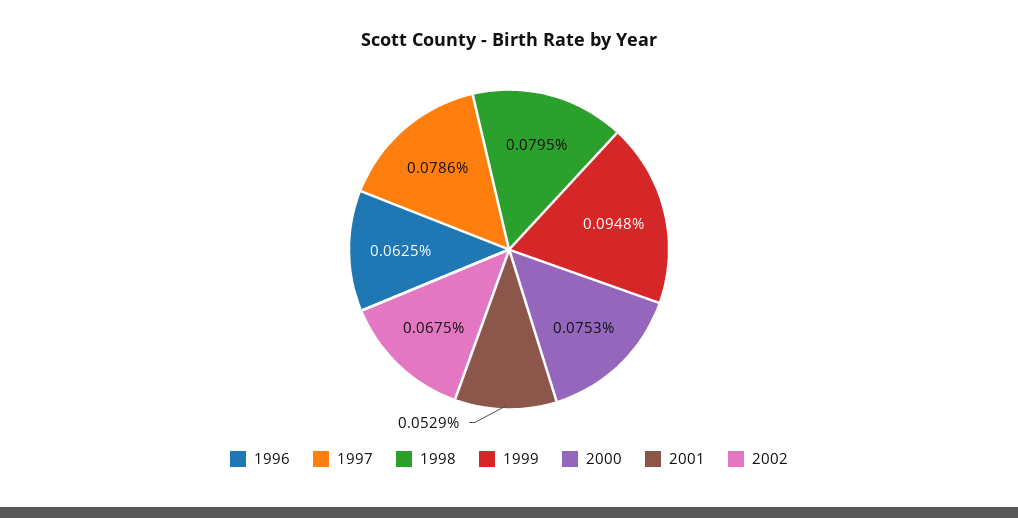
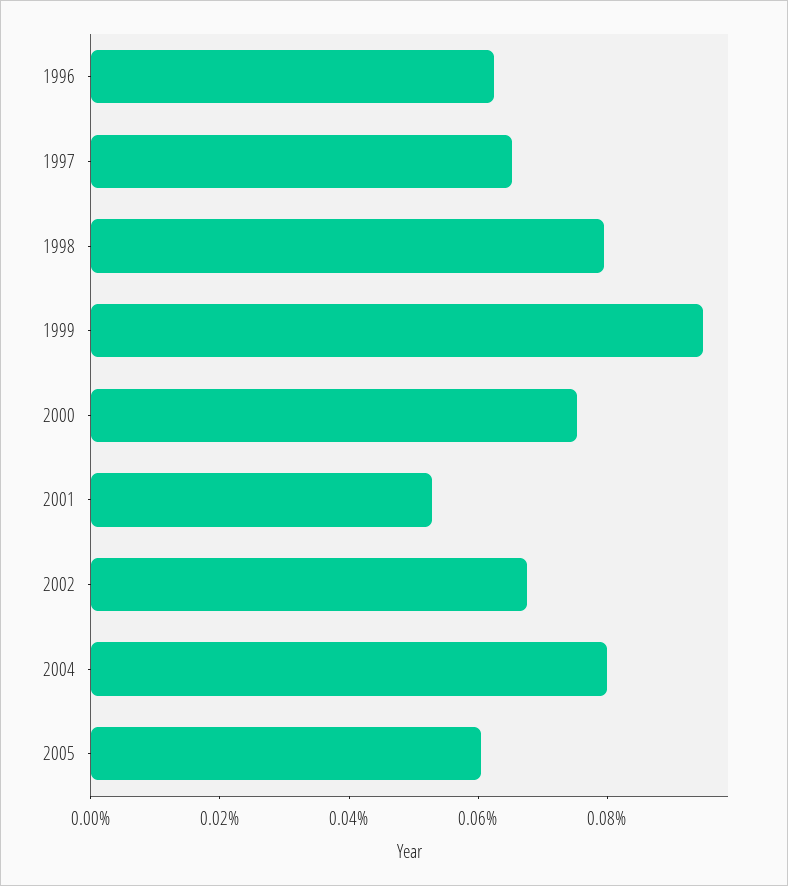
1997: 0.0786 -> 0.065
2004: none -> 0.08
2005: none -> 0.06

